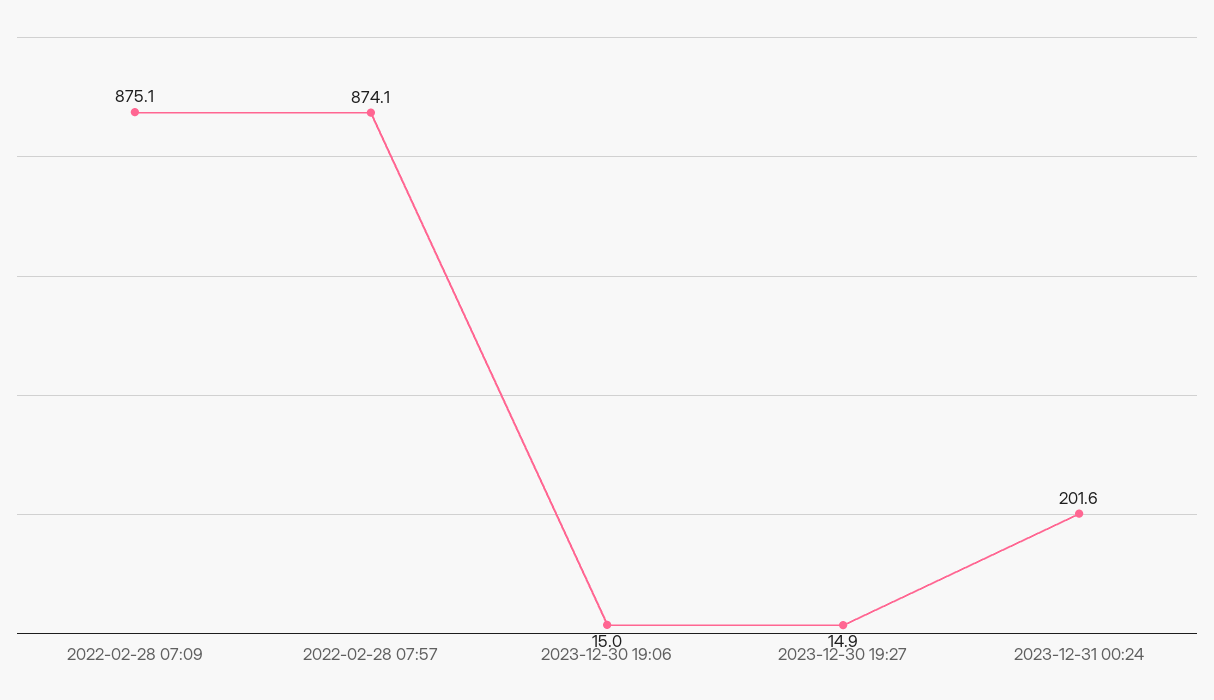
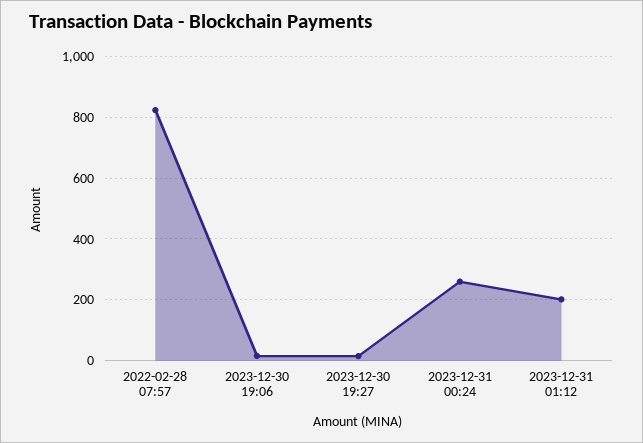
2022-02-28 07:09: 875.1 -> none
2022-02-28 07:57: 874.1 -> 820
2023-12-31 00:24: 201.6 -> 260
2023-12-31 01:12: none -> 200

